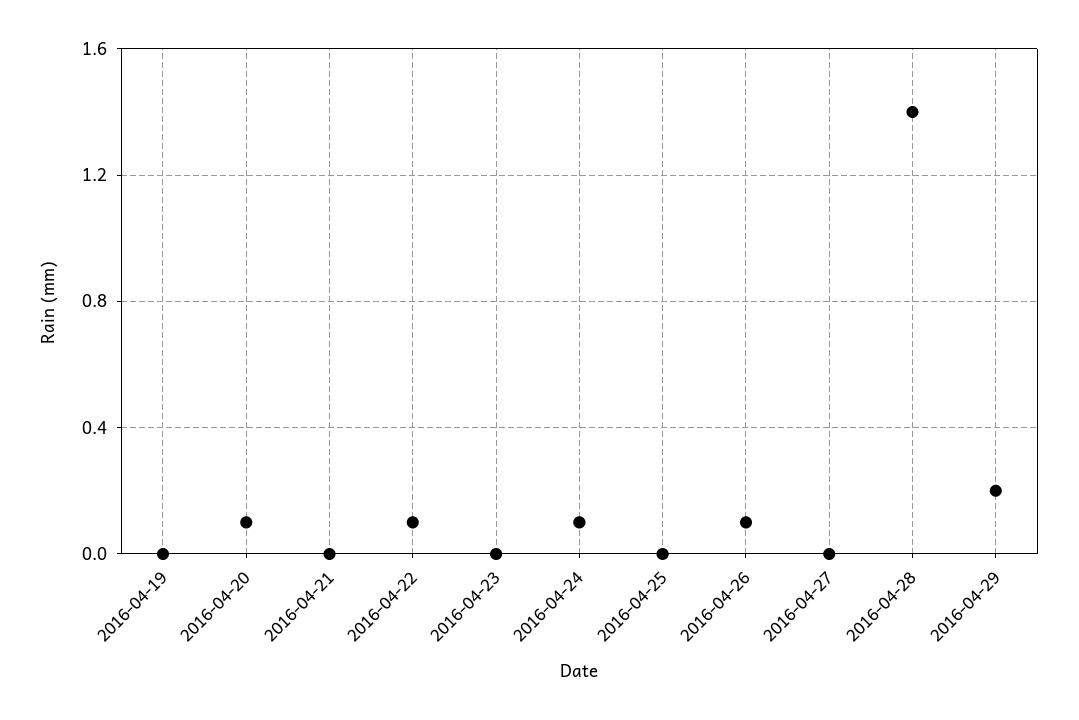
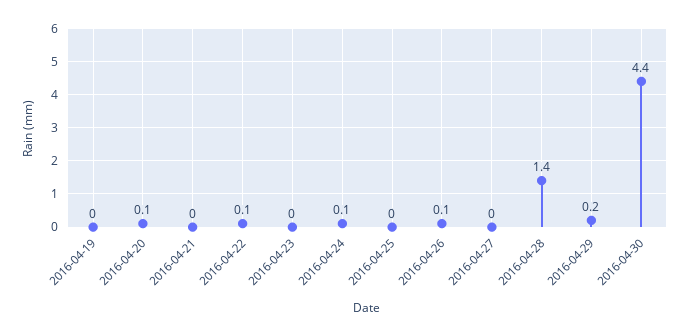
2016-04-30: none -> 4.4

